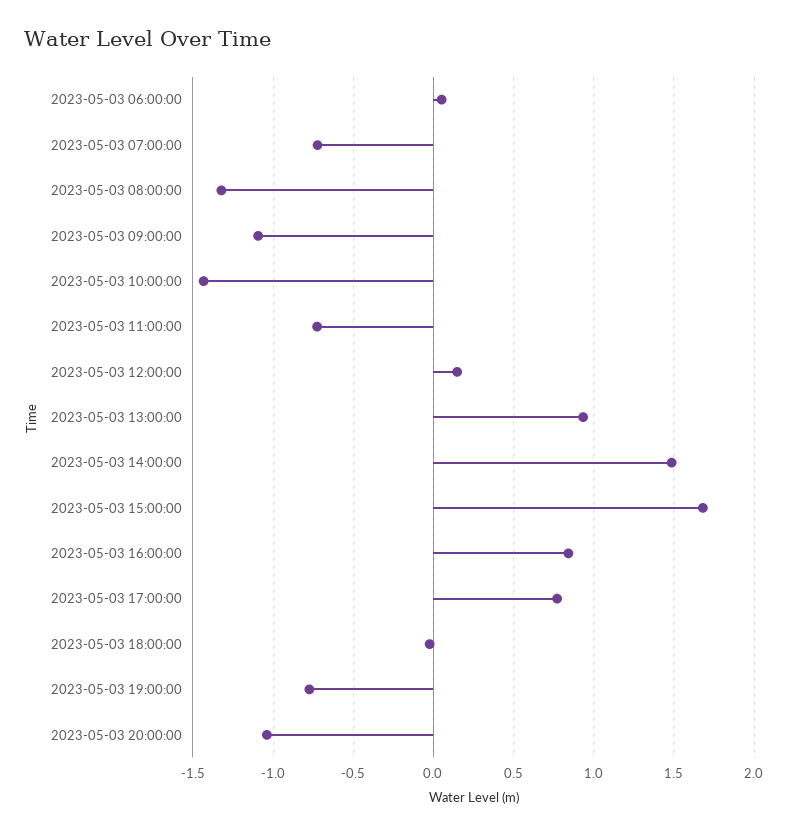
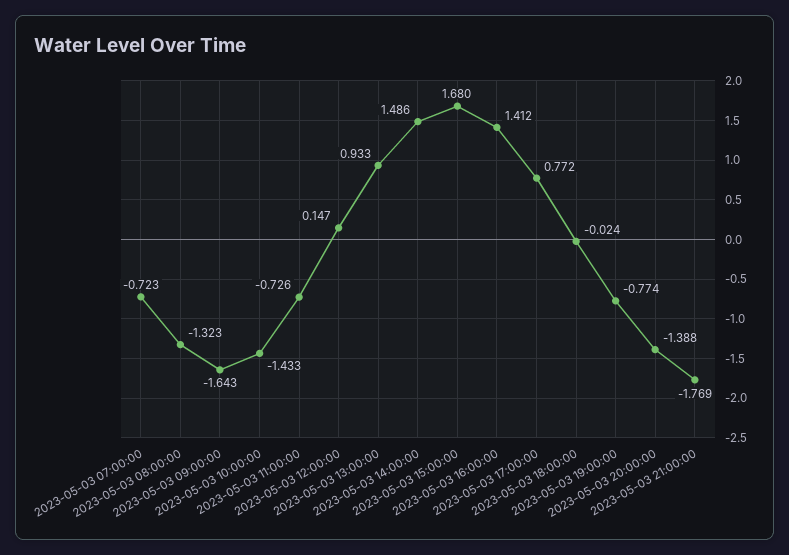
2023-05-03 06:00:00: 0.05 -> none
2023-05-03 09:00:00: -1.1 -> -1.643
2023-05-03 16:00:00: 0.85 -> 1.412
2023-05-03 20:00:00: -1.05 -> -1.388
2023-05-03 21:00:00: none -> -1.769

